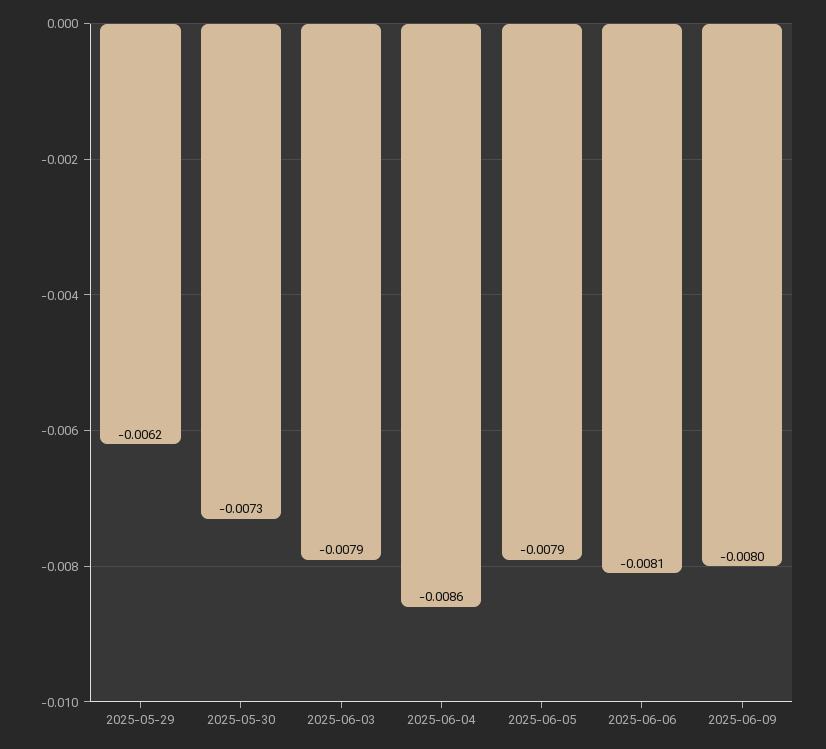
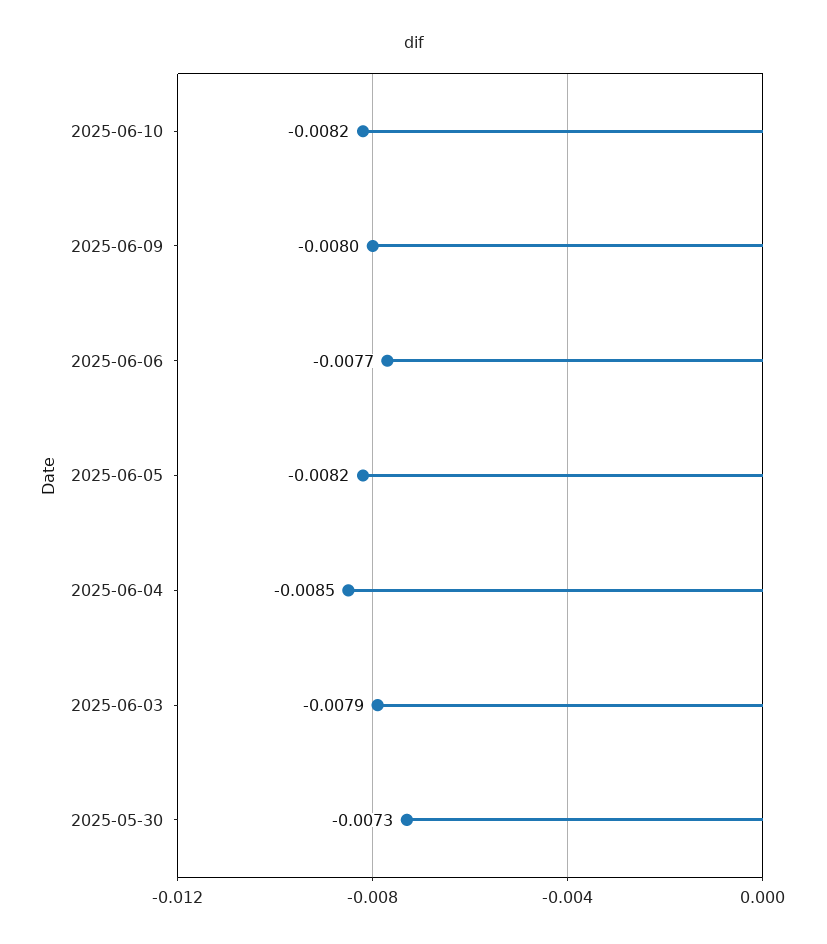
2025-05-29: -0.0062 -> none
2025-06-04: -0.0086 -> -0.0085
2025-06-05: -0.0079 -> -0.0082
2025-06-06: -0.0081 -> -0.0077
2025-06-10: none -> -0.0082

